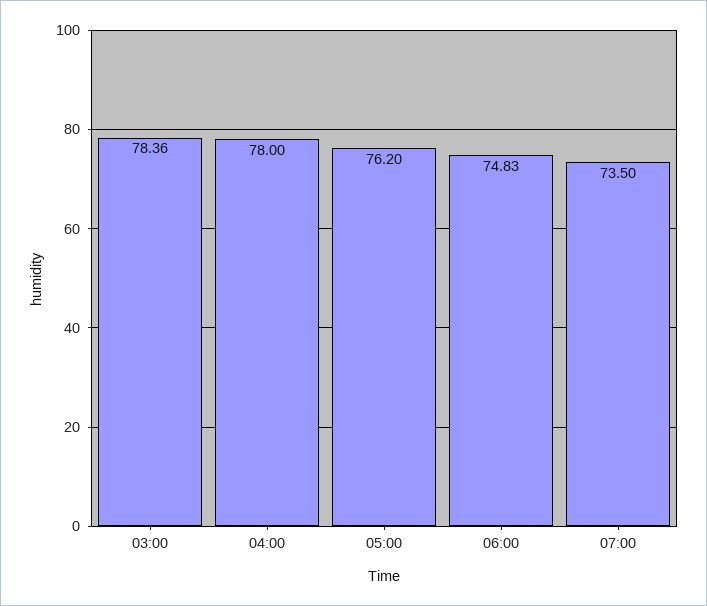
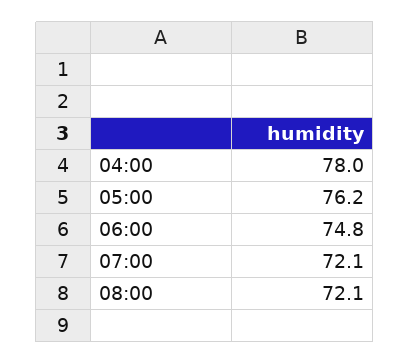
03:00: 78.36 -> none
06:00: 74.83 -> 74.8
07:00: 73.5 -> 72.1
08:00: none -> 72.1

